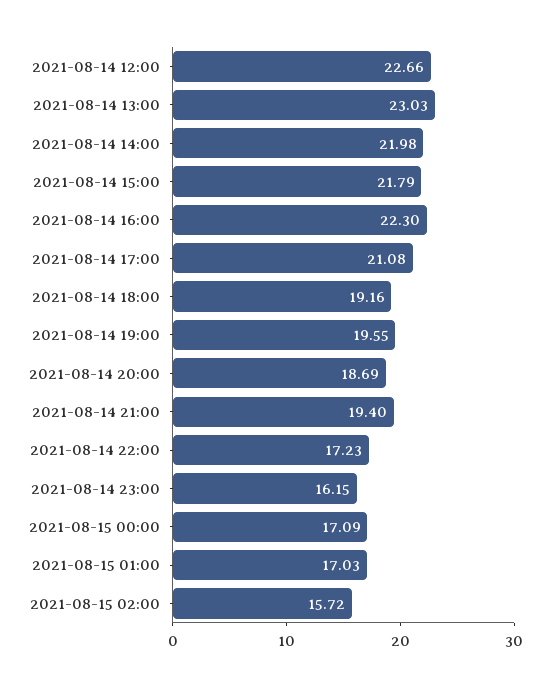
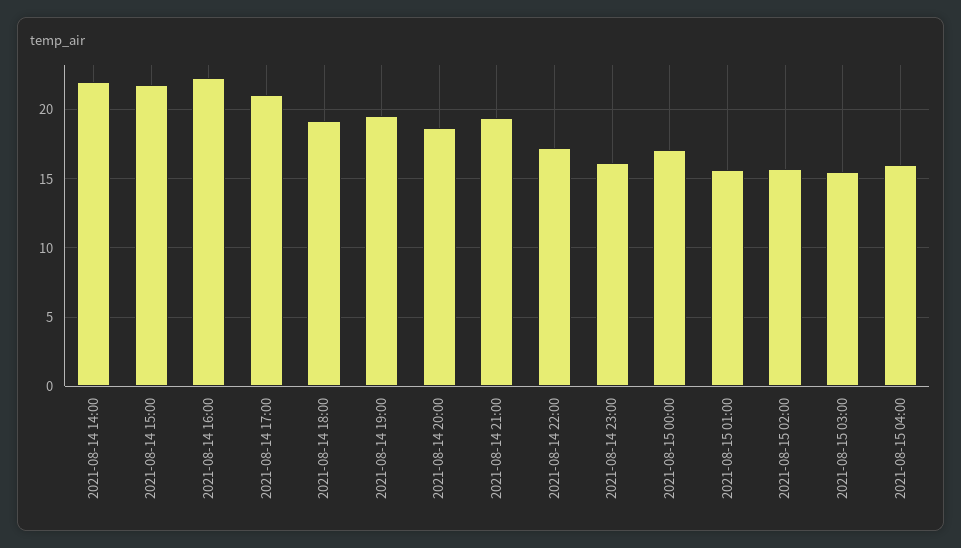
2021-08-14 12:00: 22.66 -> none
2021-08-14 13:00: 23.03 -> none
2021-08-15 01:00: 17.03 -> 15.5
2021-08-15 03:00: none -> 15.5
2021-08-15 04:00: none -> 16

